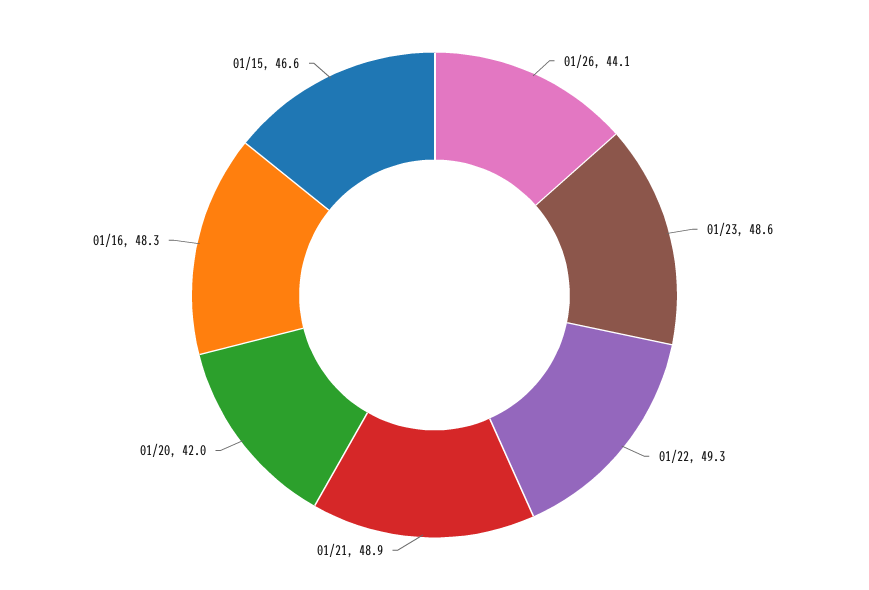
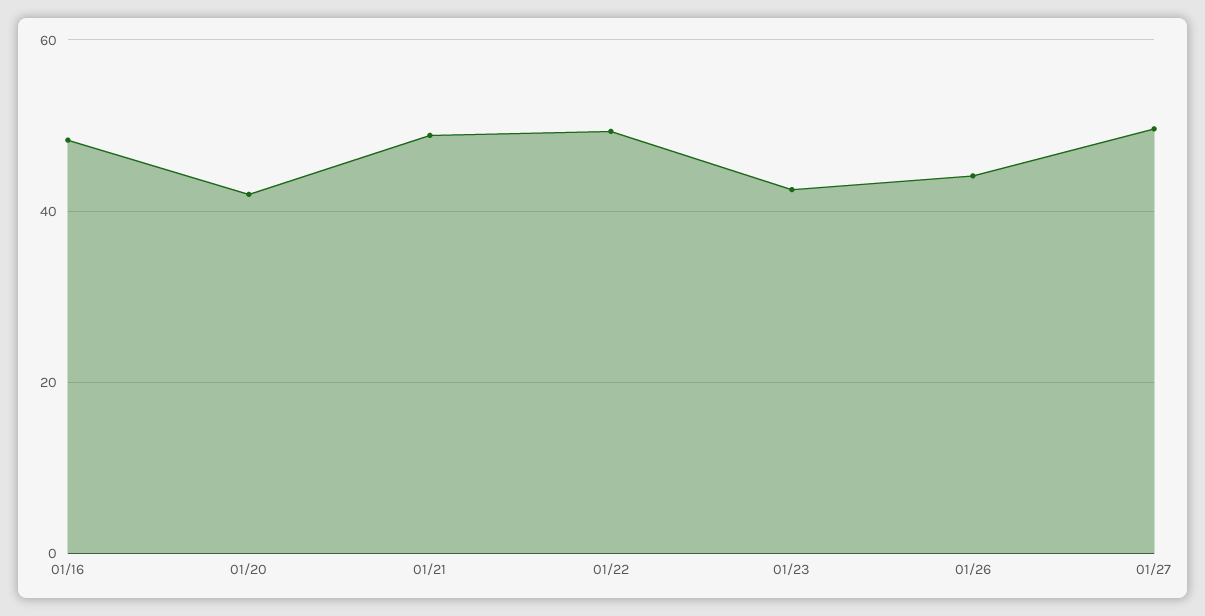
01/23: 48.6 -> 42
01/15: 46.6 -> none
01/27: none -> 50

